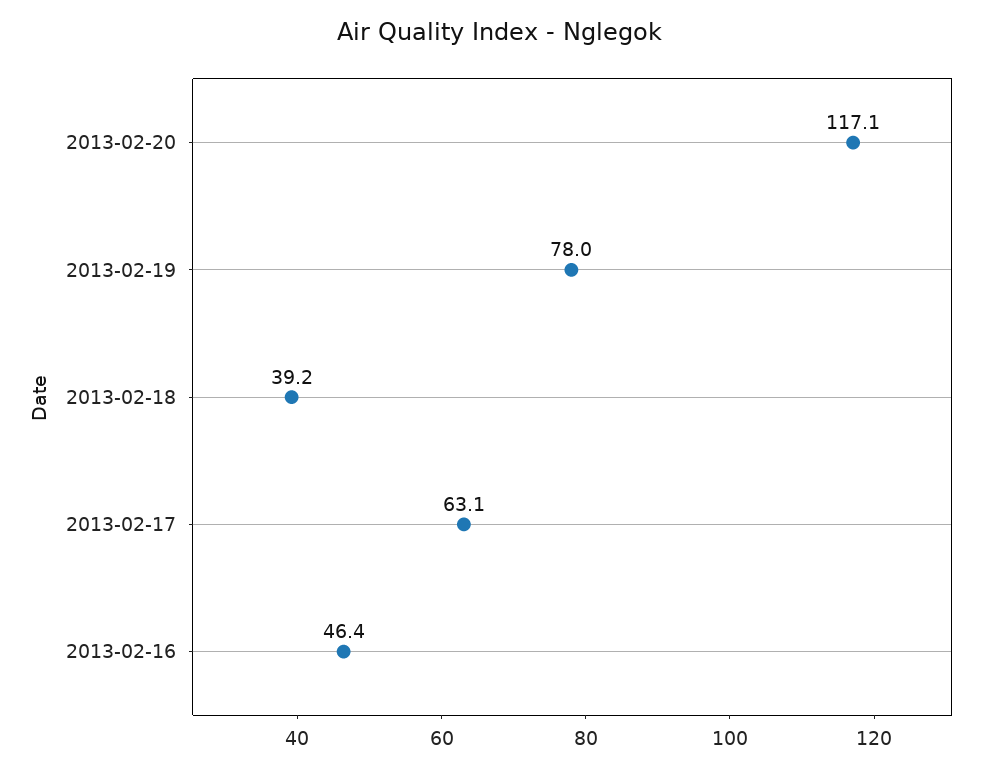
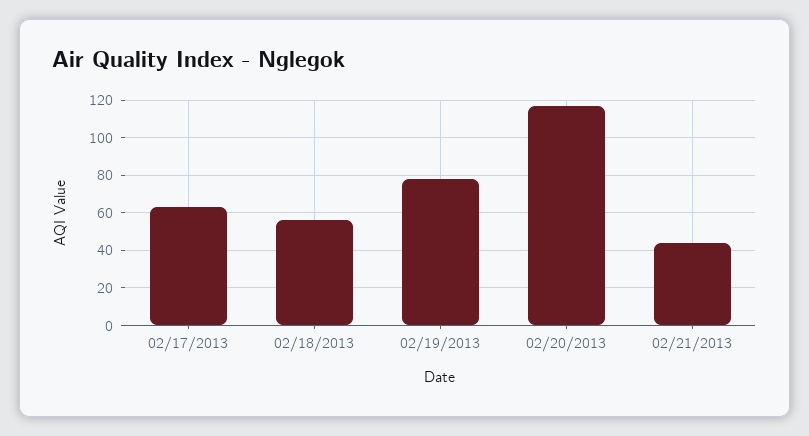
2013-02-18: 39.2 -> 55
2013-02-16: 46.4 -> none
02/21/2013: none -> 45

